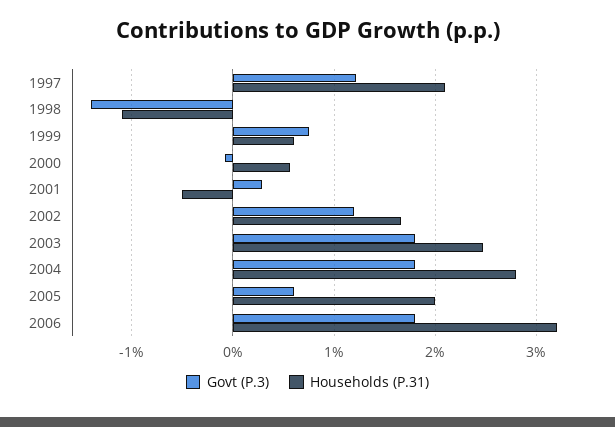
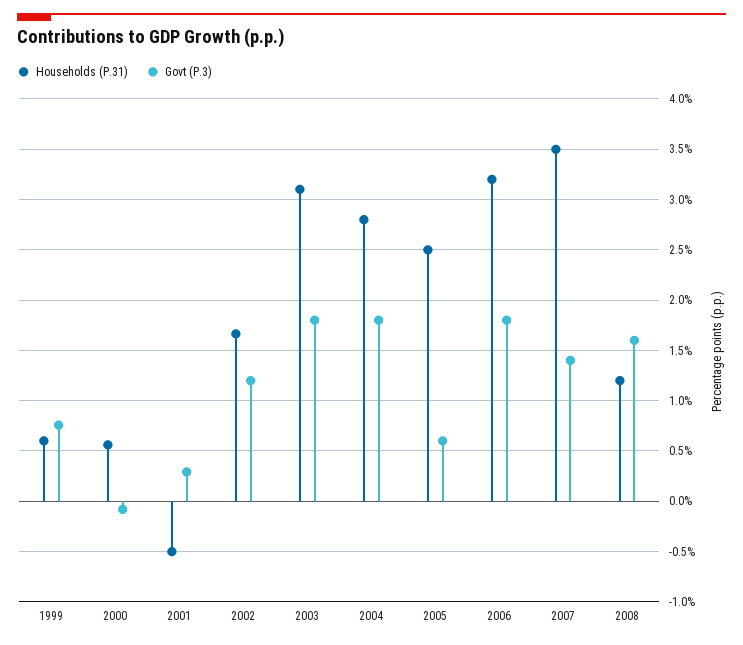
Govt (P.3), 1997: 1.2 -> none
Households (P.31), 1997: 2.1 -> none
Govt (P.3), 1998: -1.4 -> none
Households (P.31), 1998: -1.1 -> none
Households (P.31), 2003: 2.5 -> 3.1
Households (P.31), 2005: 2 -> 2.5
Households (P.31), 2007: none -> 3.5
Govt (P.3), 2007: none -> 1.4
Households (P.31), 2008: none -> 1.2
Govt (P.3), 2008: none -> 1.6

